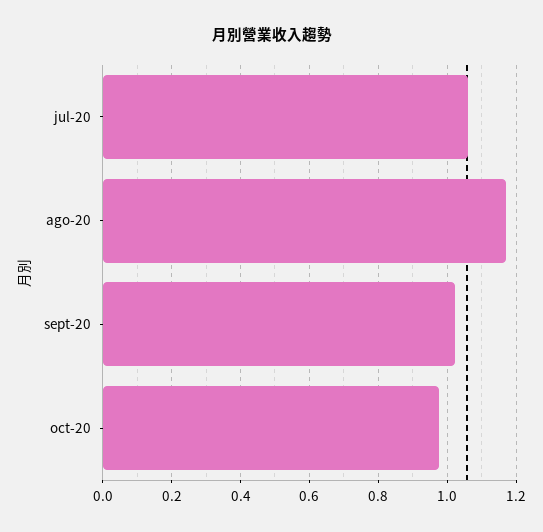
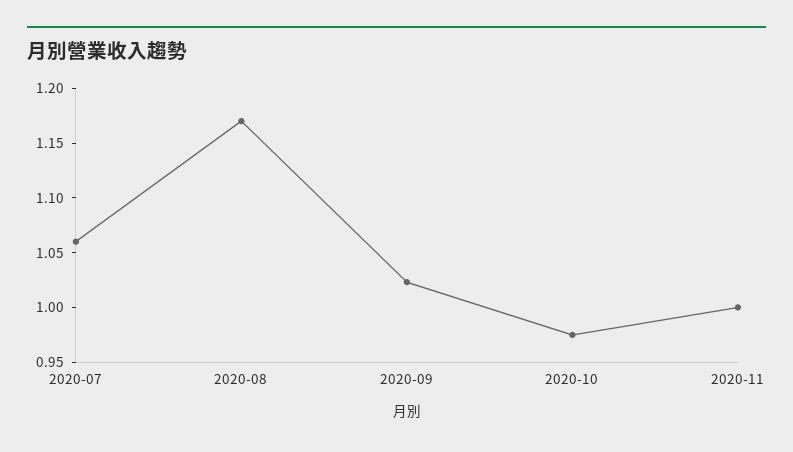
2020-11: none -> 1

